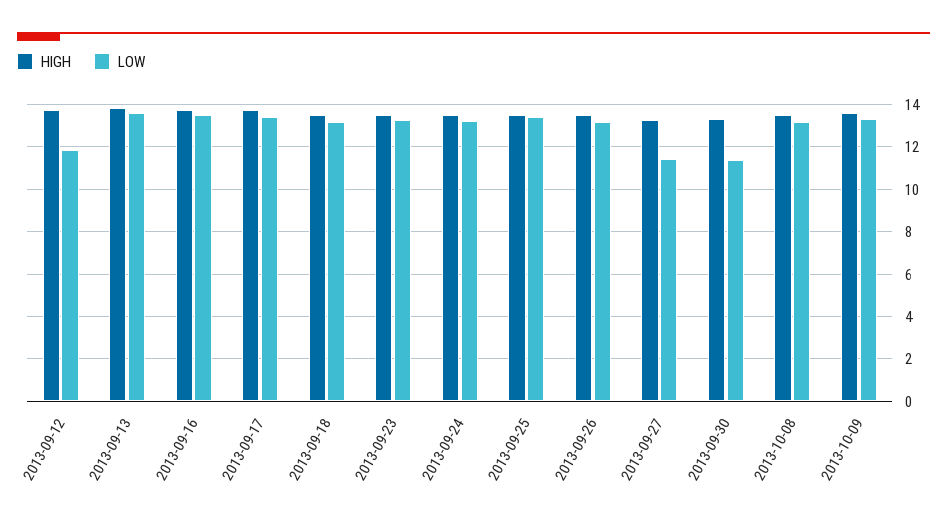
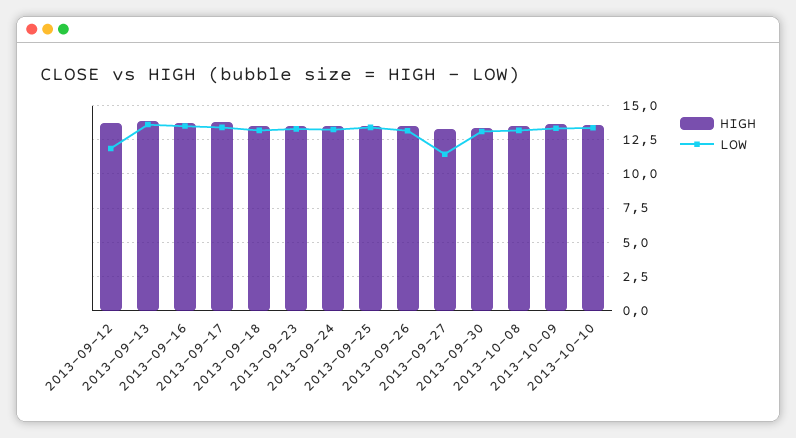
LOW, 2013-09-30: 11.5 -> 13
HIGH, 2013-10-10: none -> 13.5
LOW, 2013-10-10: none -> 13.5

